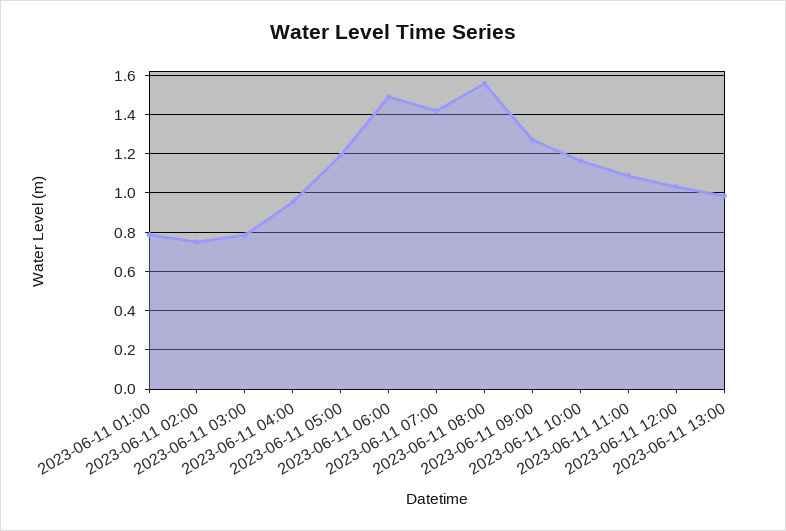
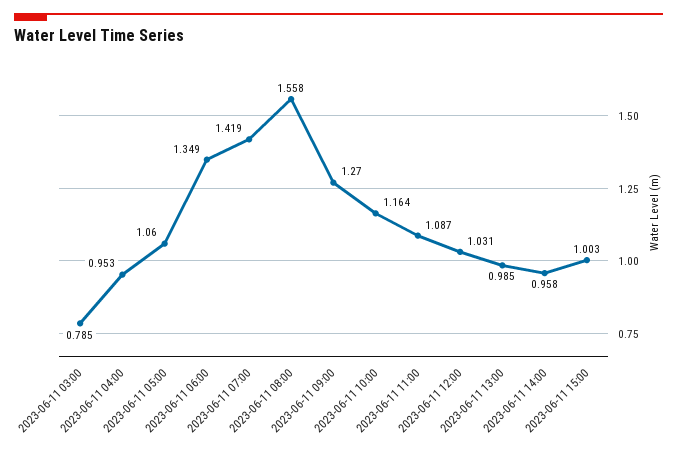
2023-06-11 01:00: 0.8 -> none
2023-06-11 02:00: 0.75 -> none
2023-06-11 05:00: 1.2 -> 1.06
2023-06-11 06:00: 1.5 -> 1.349
2023-06-11 14:00: none -> 0.958
2023-06-11 15:00: none -> 1.003

